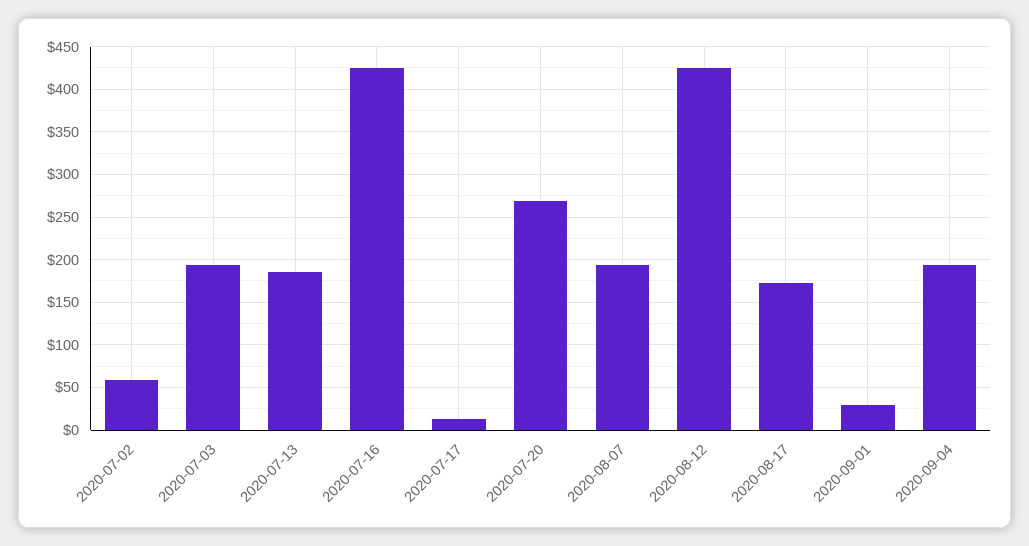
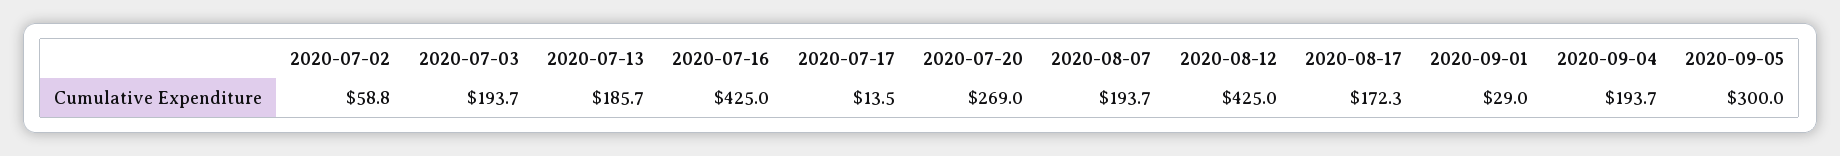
2020-09-05: none -> 300

